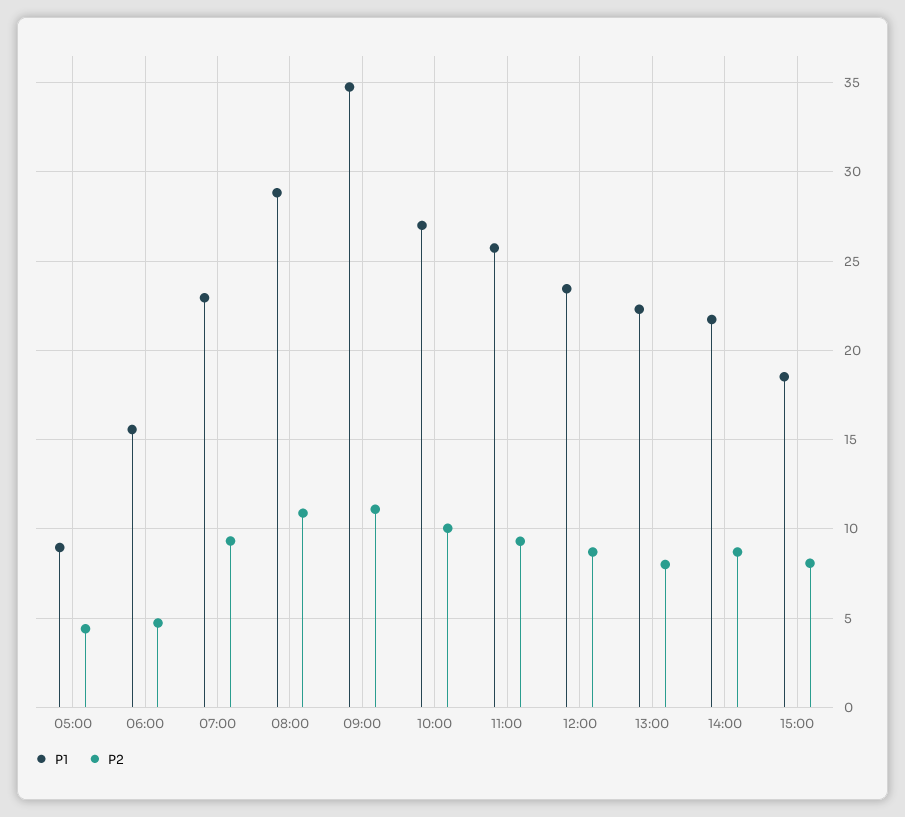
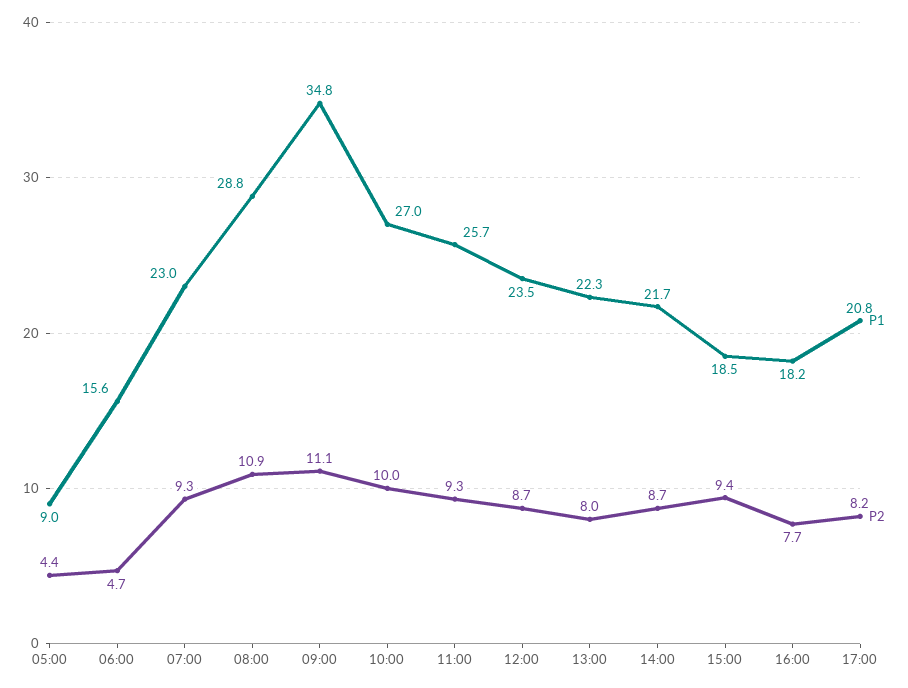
P2, 15:00: 8 -> 9.4
P1, 16:00: none -> 18.2
P2, 16:00: none -> 7.7
P1, 17:00: none -> 20.8
P2, 17:00: none -> 8.2

